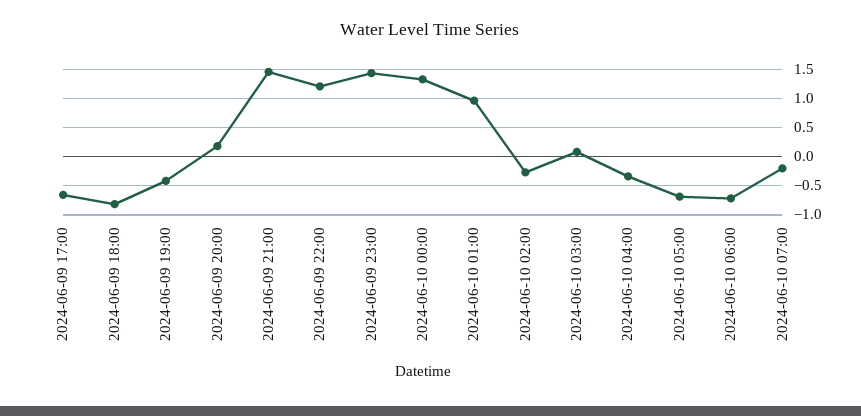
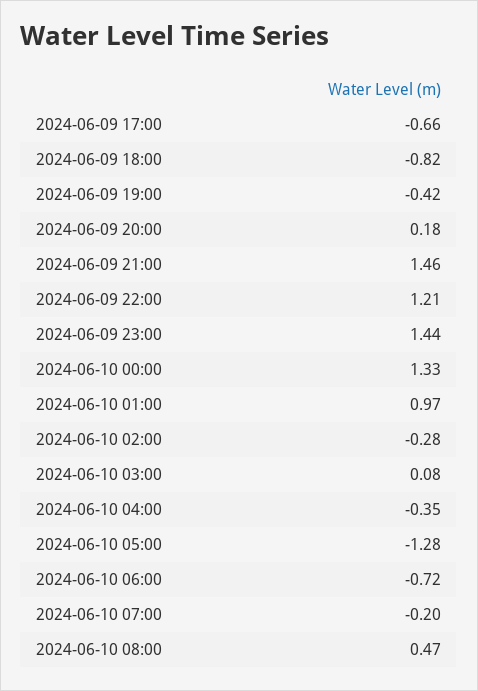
2024-06-10 05:00: -0.75 -> -1.28
2024-06-10 08:00: none -> 0.47

